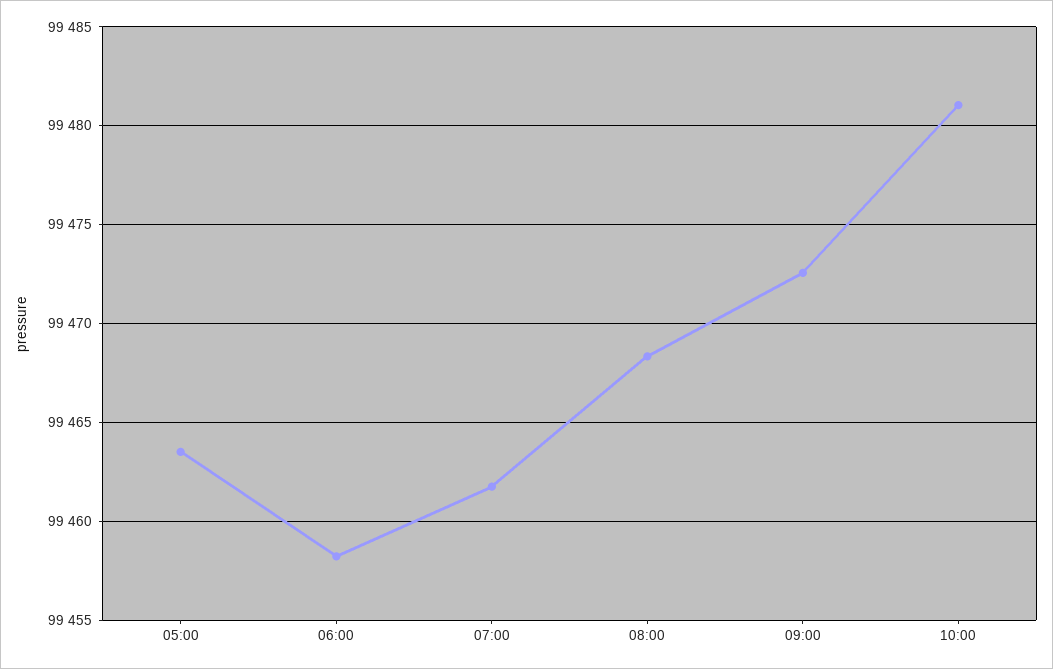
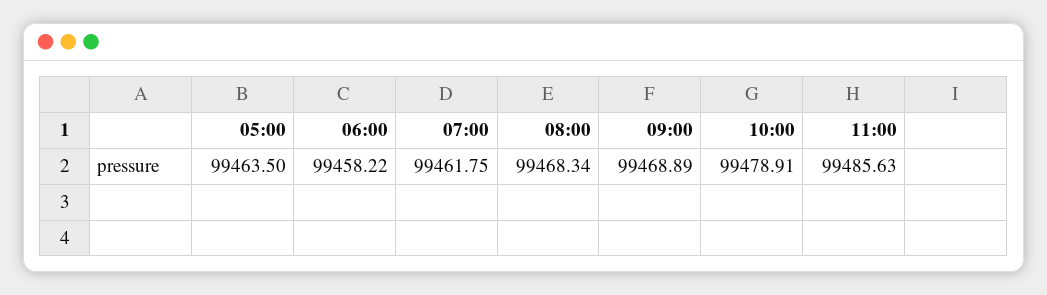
09:00: 99472.5 -> 99468.89
10:00: 99481 -> 99478.91
11:00: none -> 99485.63

